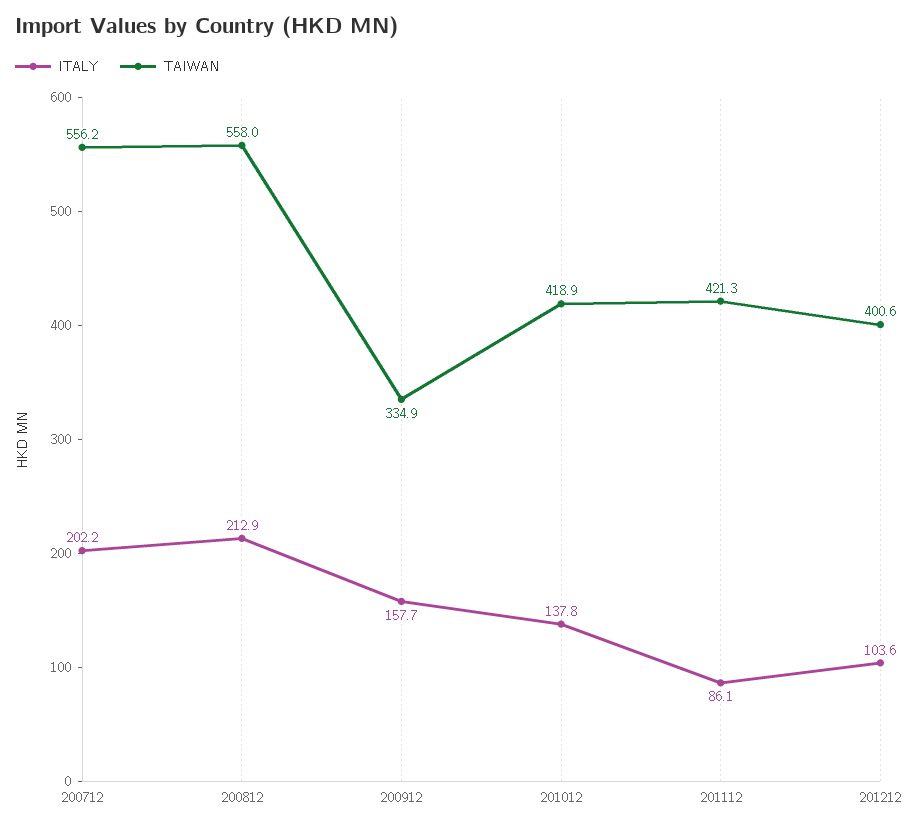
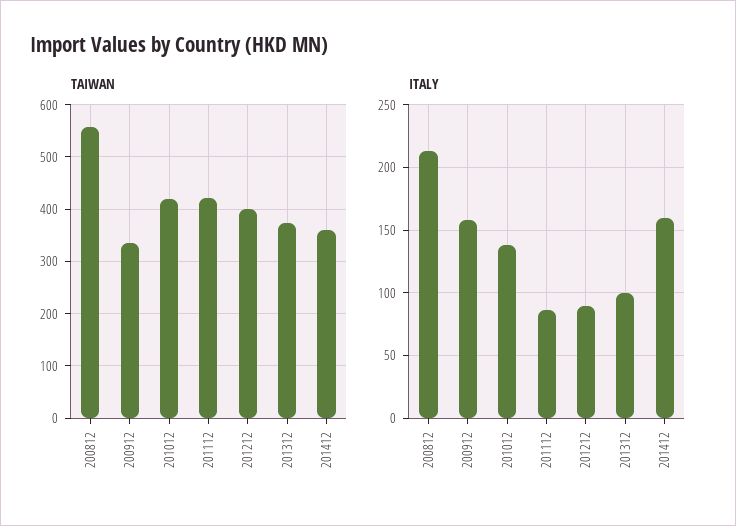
ITALY, 200712: 202.2 -> none
TAIWAN, 200712: 556.2 -> none
ITALY, 201212: 103.6 -> 90
TAIWAN, 201312: none -> 380
TAIWAN, 201412: none -> 360
ITALY, 201312: none -> 100
ITALY, 201412: none -> 160

